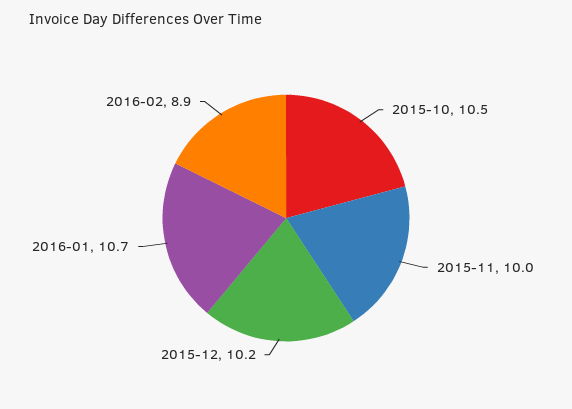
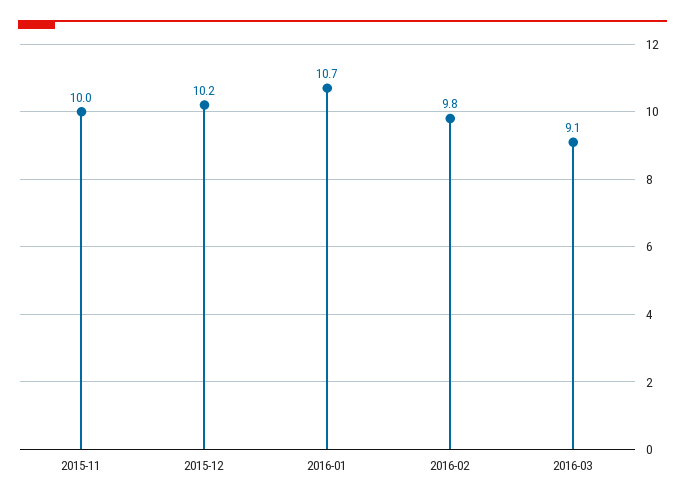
2015-10: 10.5 -> none
2016-02: 8.9 -> 9.8
2016-03: none -> 9.1

